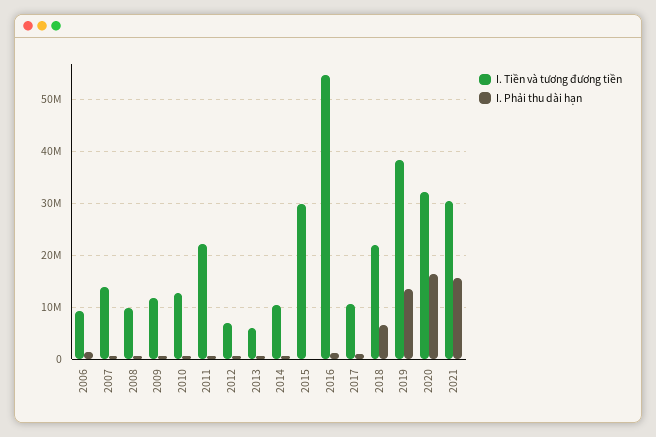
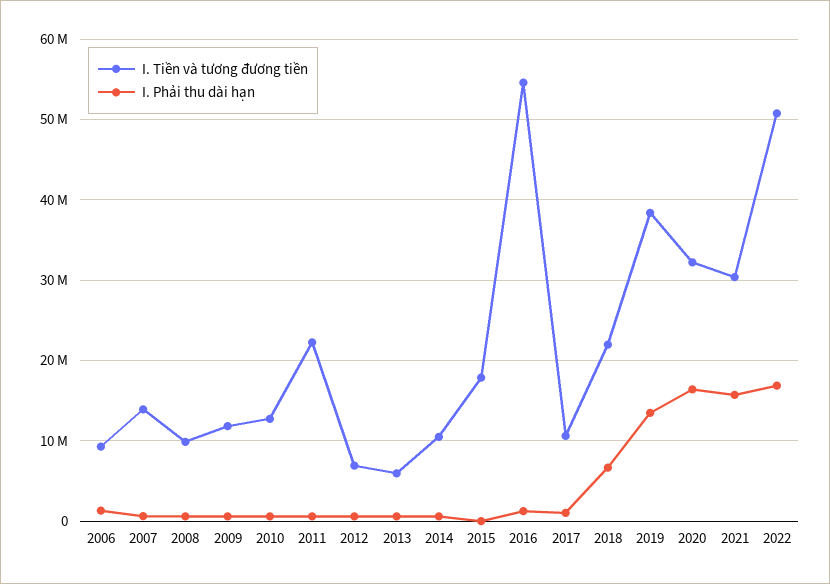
I. Tiền và tương đương tiền, 2015: 30000000 -> 18000000
I. Tiền và tương đương tiền, 2022: none -> 51000000
I. Phải thu dài hạn, 2022: none -> 17000000

